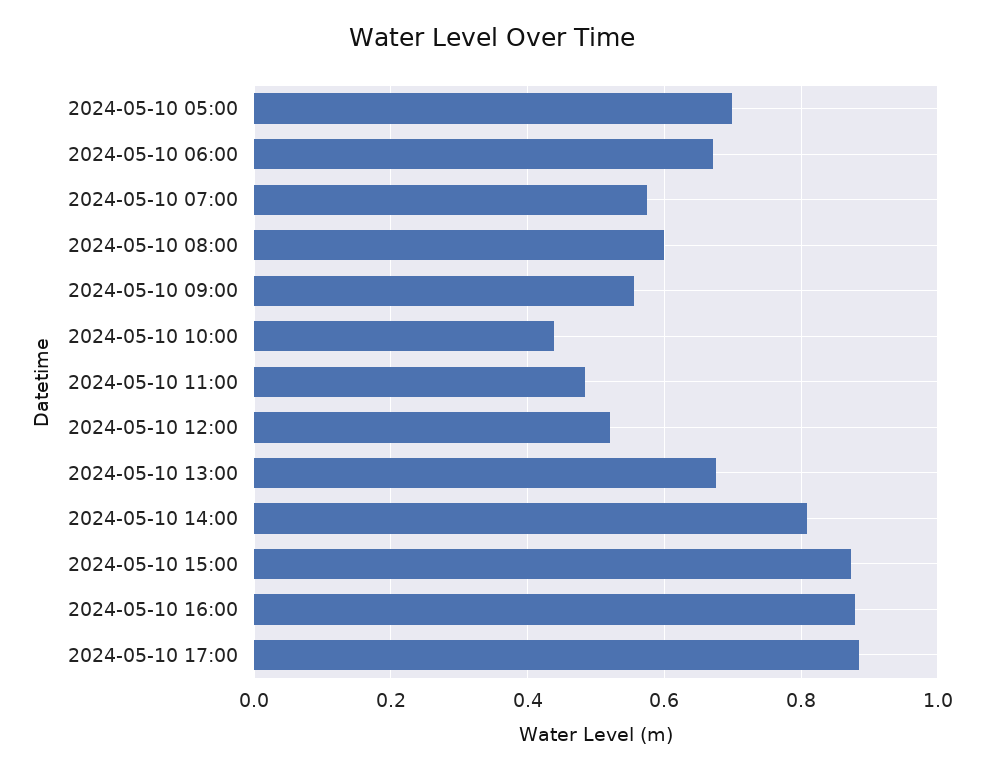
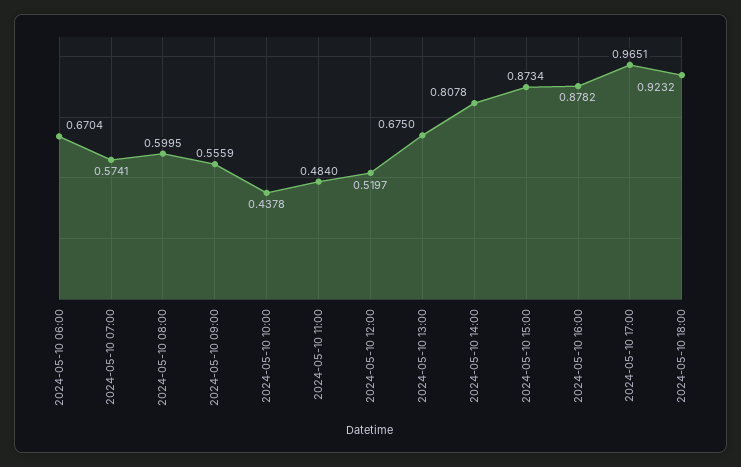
2024-05-10 05:00: 0.7 -> none
2024-05-10 17:00: 0.88 -> 0.9651
2024-05-10 18:00: none -> 0.9232

